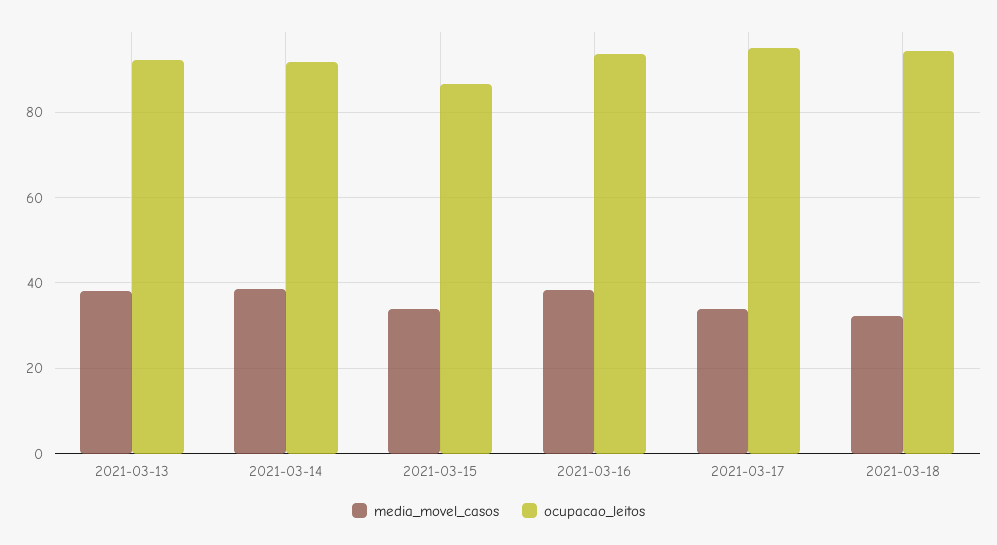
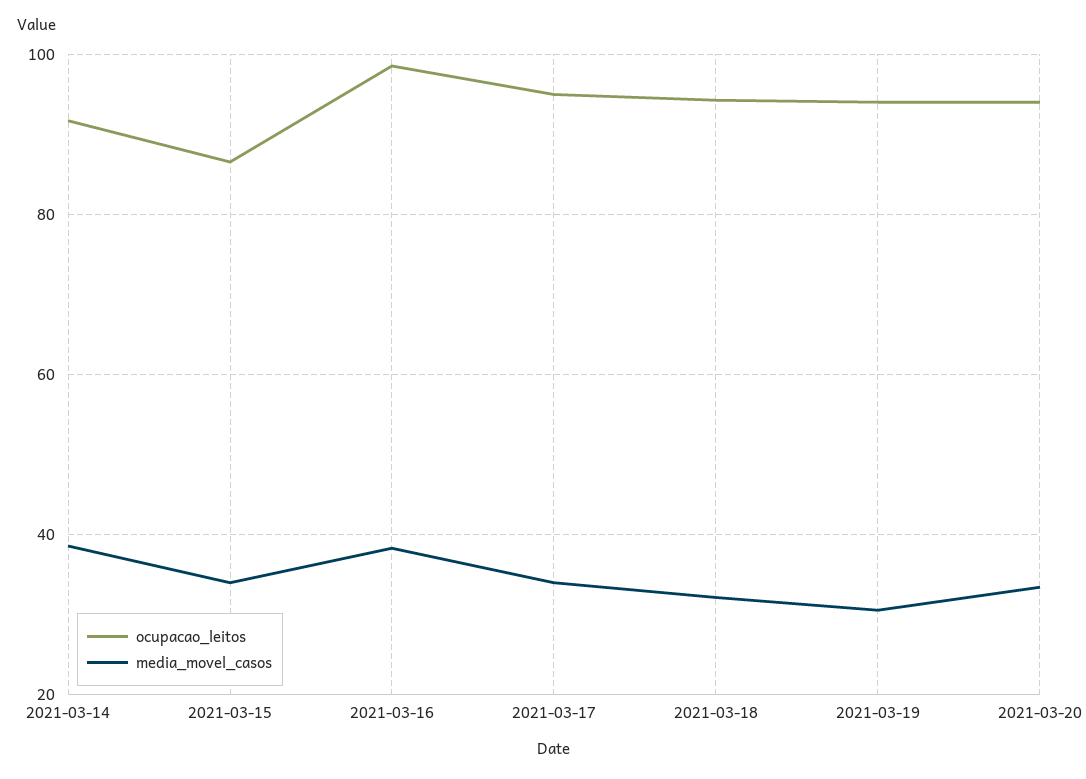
media_movel_casos, 2021-03-13: 38 -> none
ocupacao_leitos, 2021-03-13: 92 -> none
ocupacao_leitos, 2021-03-16: 94 -> 98
ocupacao_leitos, 2021-03-19: none -> 94
media_movel_casos, 2021-03-19: none -> 30
ocupacao_leitos, 2021-03-20: none -> 94
media_movel_casos, 2021-03-20: none -> 34

